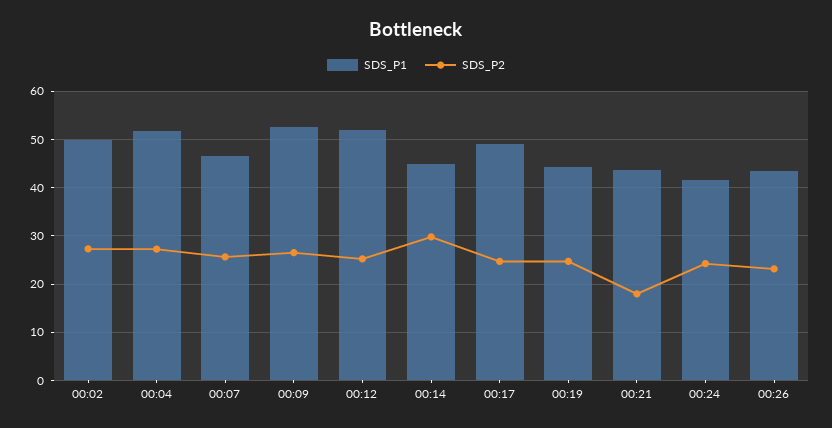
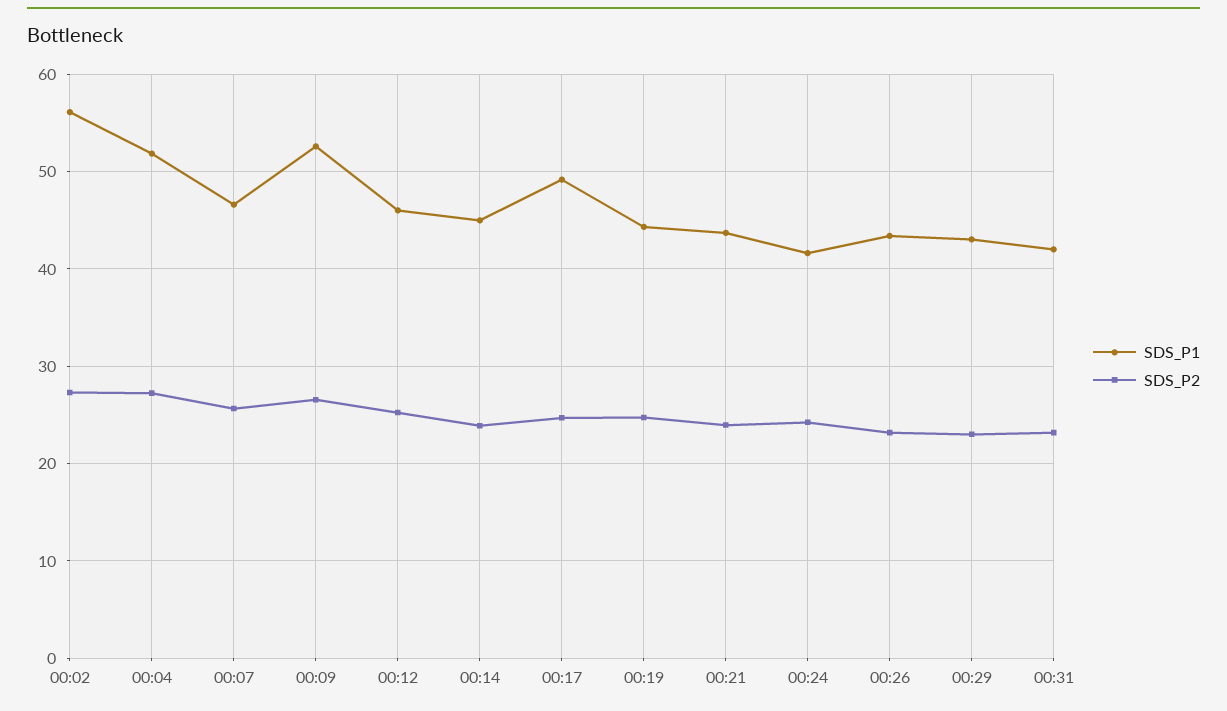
SDS_P1, 00:02: 50 -> 56
SDS_P1, 00:12: 52 -> 46
SDS_P2, 00:14: 30 -> 24
SDS_P2, 00:21: 18 -> 24
SDS_P1, 00:29: none -> 43
SDS_P2, 00:29: none -> 23
SDS_P1, 00:31: none -> 42
SDS_P2, 00:31: none -> 23

